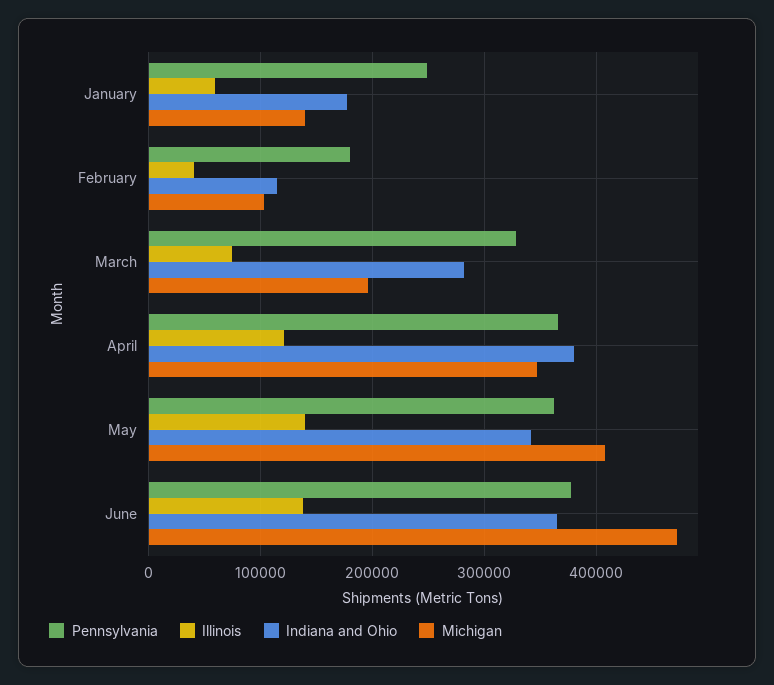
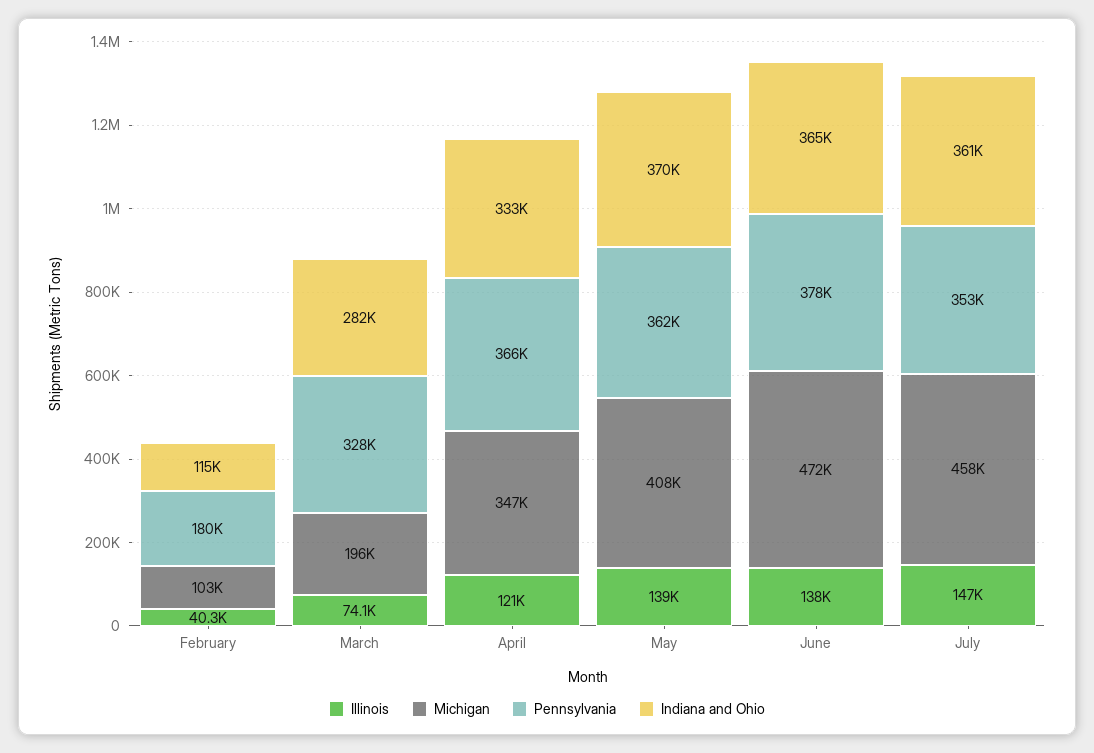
Pennsylvania, January: 250000 -> none
Illinois, January: 60000 -> none
Indiana and Ohio, January: 180000 -> none
Michigan, January: 140000 -> none
Indiana and Ohio, April: 380000 -> 333000
Indiana and Ohio, May: 340000 -> 370000
Illinois, July: none -> 147000
Michigan, July: none -> 458000
Pennsylvania, July: none -> 353000
Indiana and Ohio, July: none -> 361000

